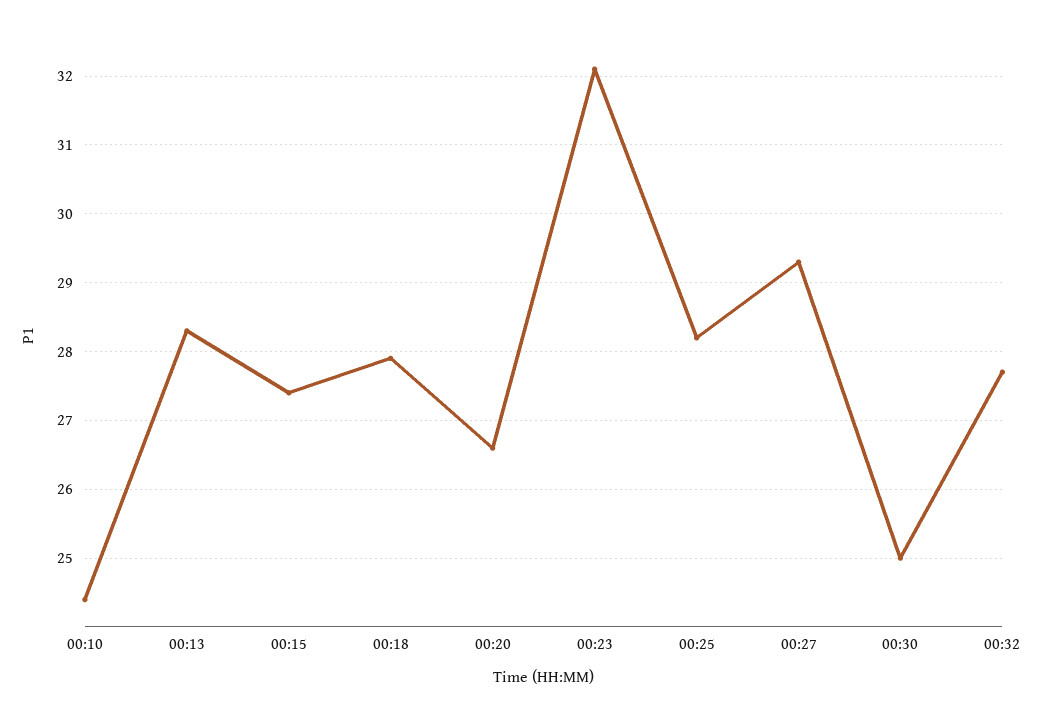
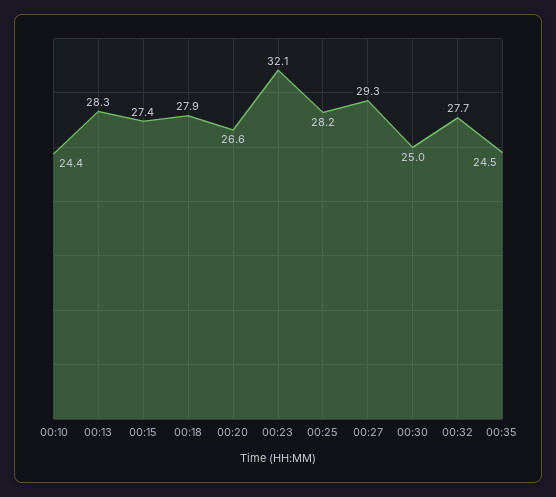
00:35: none -> 24.5

